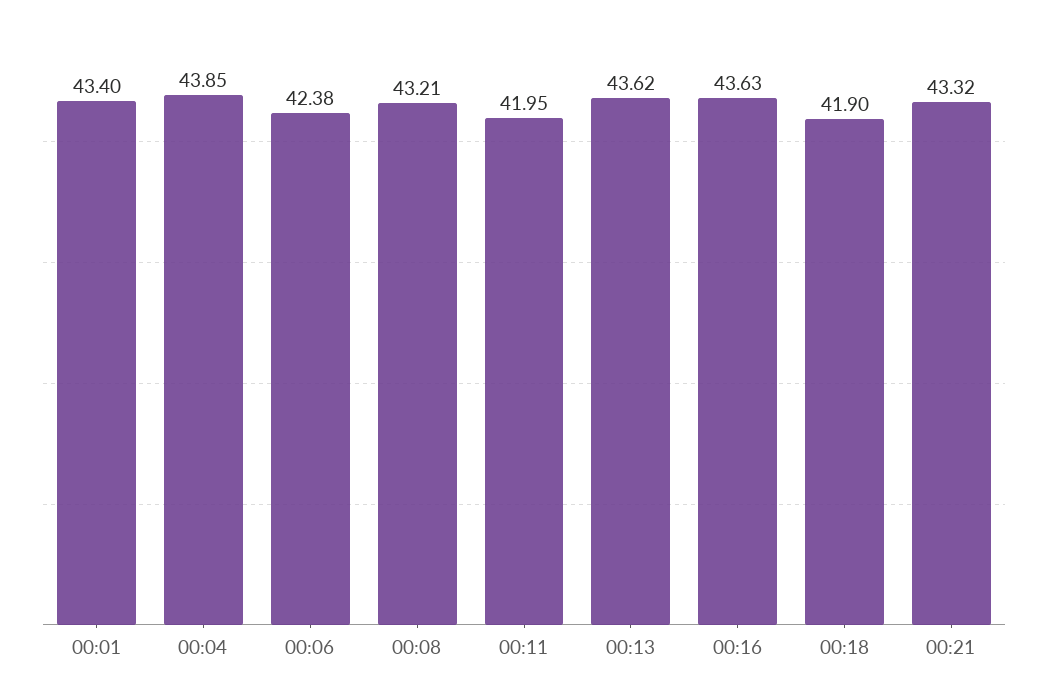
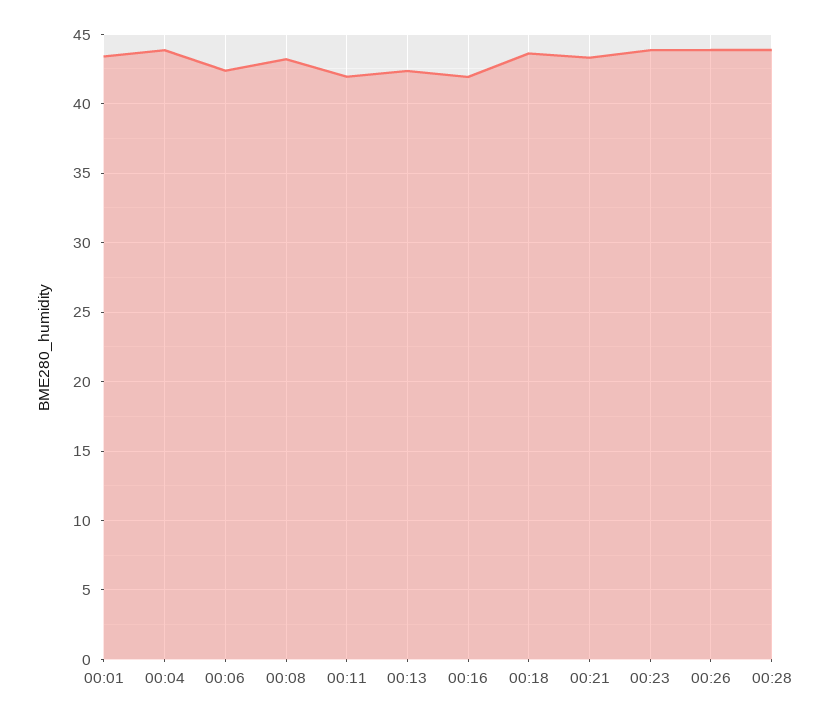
00:13: 43.62 -> 42.5
00:16: 43.63 -> 42
00:18: 41.9 -> 43.5
00:23: none -> 44
00:26: none -> 44
00:28: none -> 44

